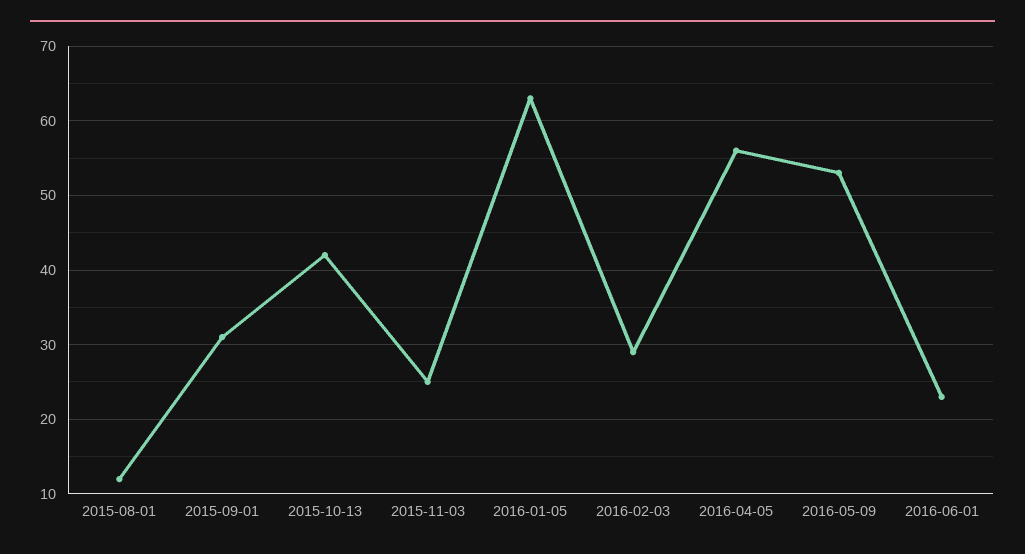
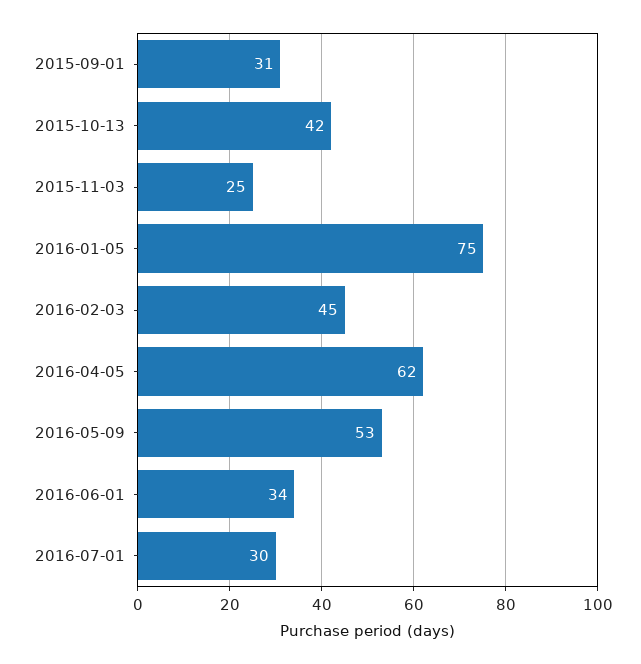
2015-08-01: 12 -> none
2016-01-05: 63 -> 75
2016-02-03: 29 -> 45
2016-04-05: 56 -> 62
2016-06-01: 23 -> 34
2016-07-01: none -> 30

